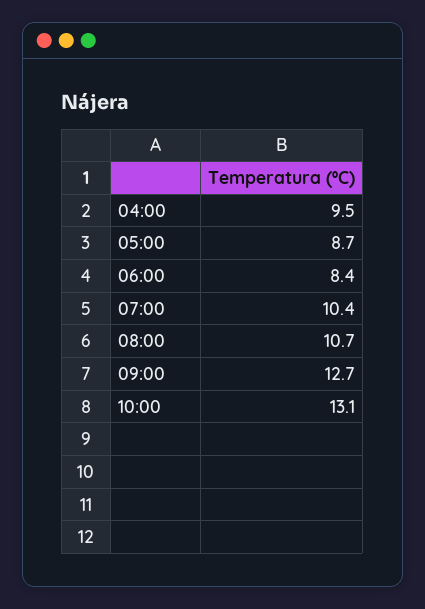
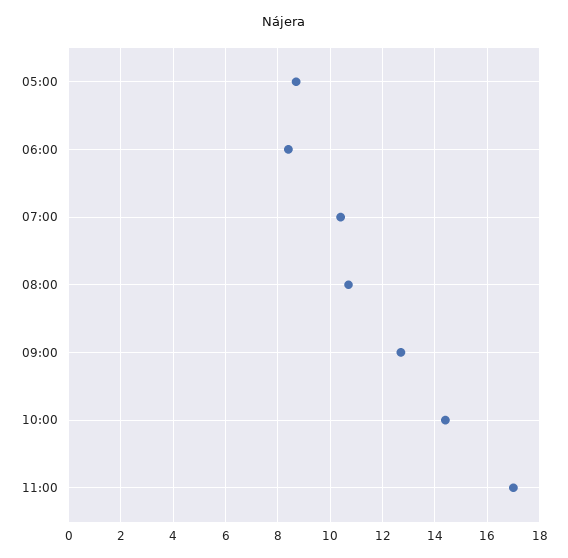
04:00: 9.5 -> none
10:00: 13.1 -> 14.5
11:00: none -> 17

